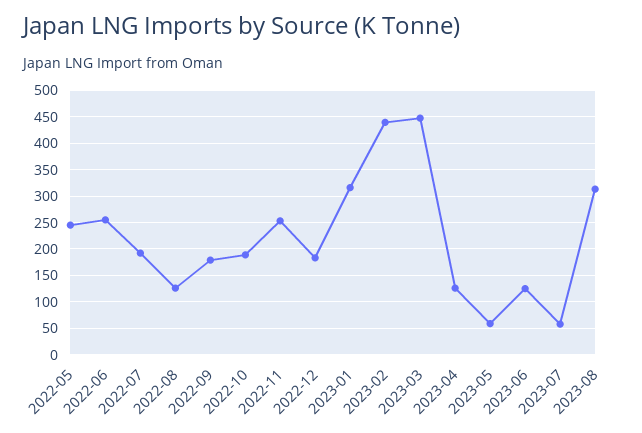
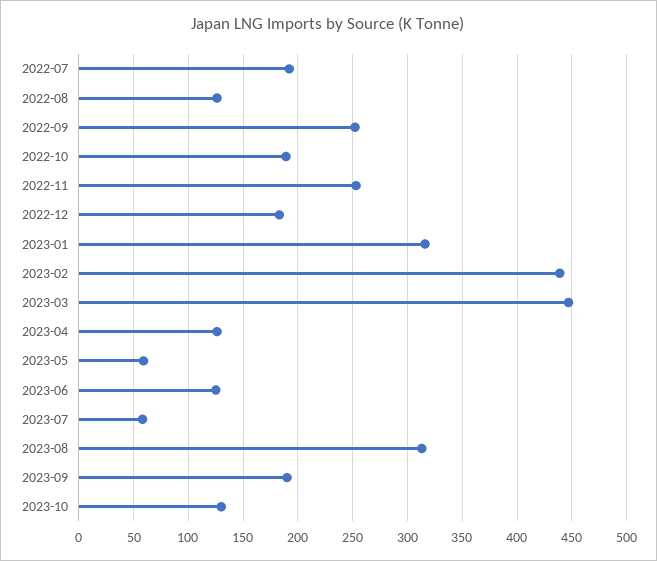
2022-05: 250 -> none
2022-06: 250 -> none
2022-09: 175 -> 250
2023-09: none -> 190
2023-10: none -> 130

